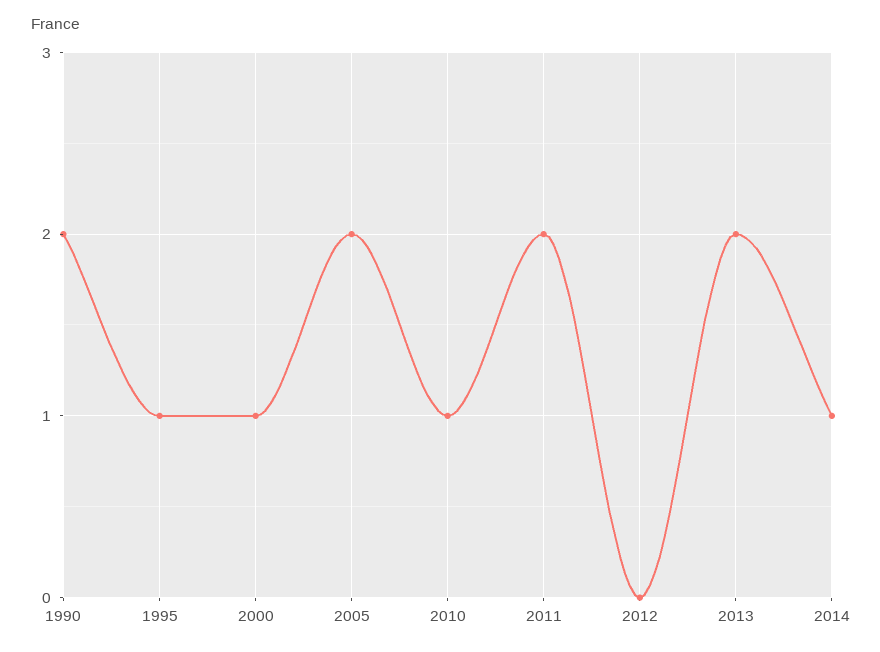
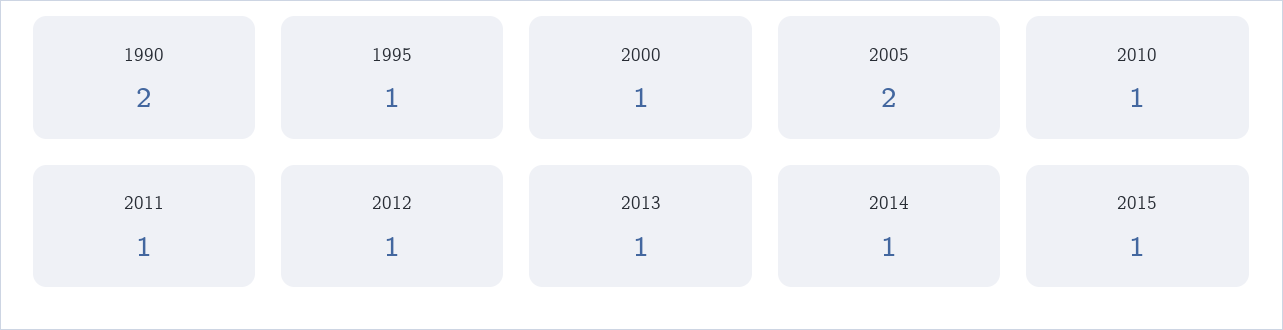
2011: 2 -> 1
2012: 0 -> 1
2013: 2 -> 1
2015: none -> 1

